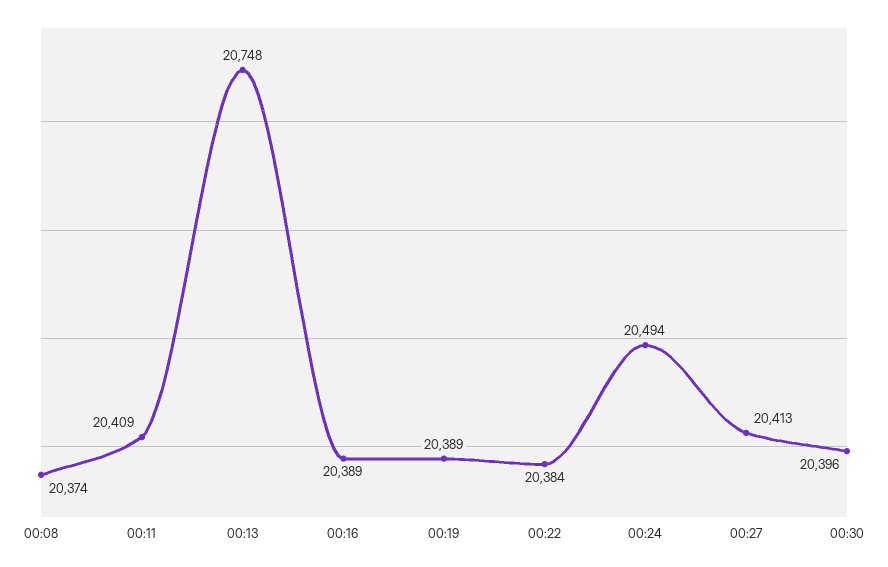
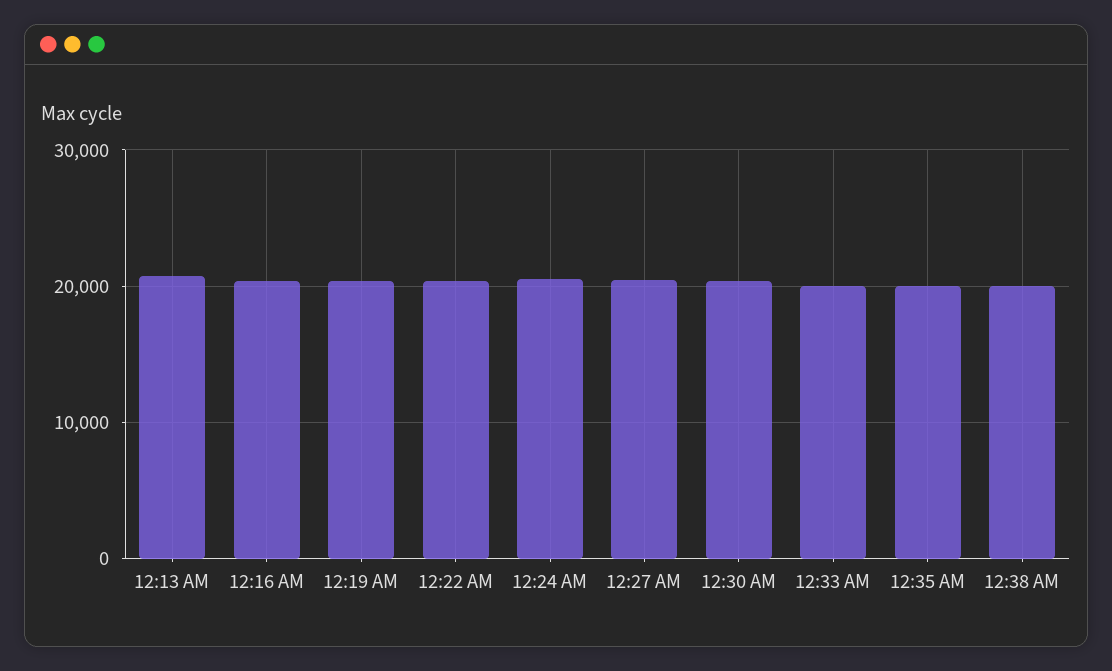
00:08: 20374 -> none
00:11: 20409 -> none
12:33 AM: none -> 20000
12:35 AM: none -> 20000
12:38 AM: none -> 20000

